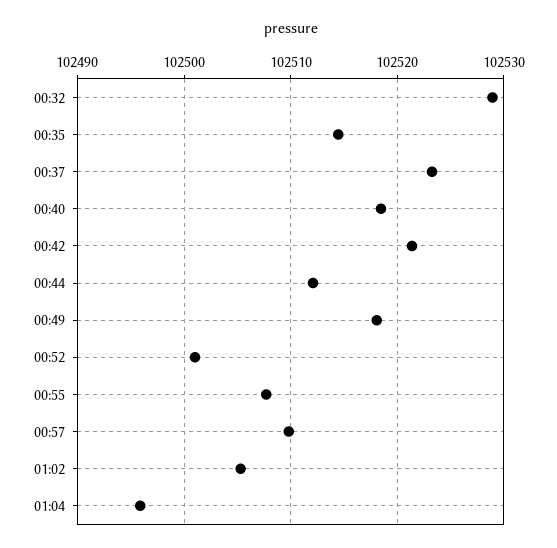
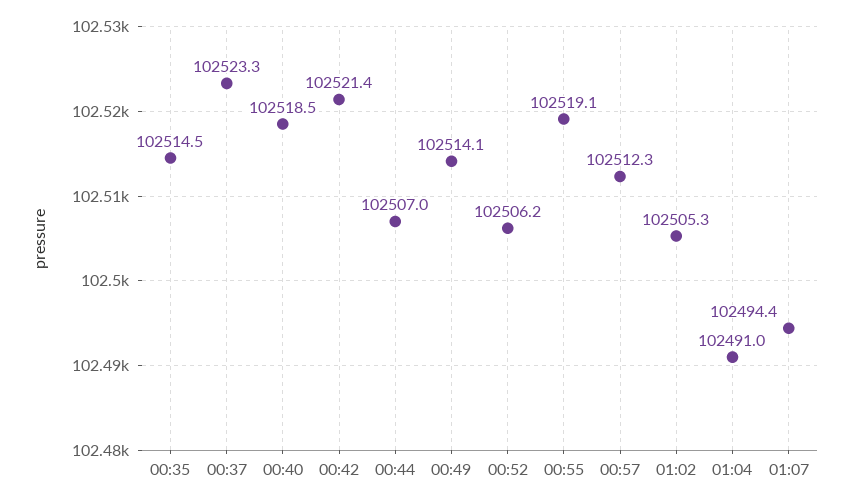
00:32: 102529 -> none
00:44: 102512 -> 102507
00:49: 102518 -> 102514.1
00:52: 102501 -> 102506.2
00:55: 102508 -> 102519.1
00:57: 102510 -> 102512.3
01:04: 102496 -> 102491
01:07: none -> 102494.4

